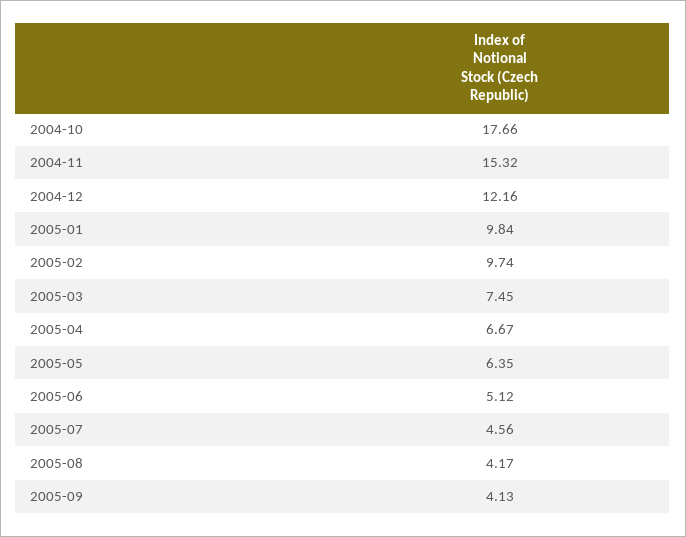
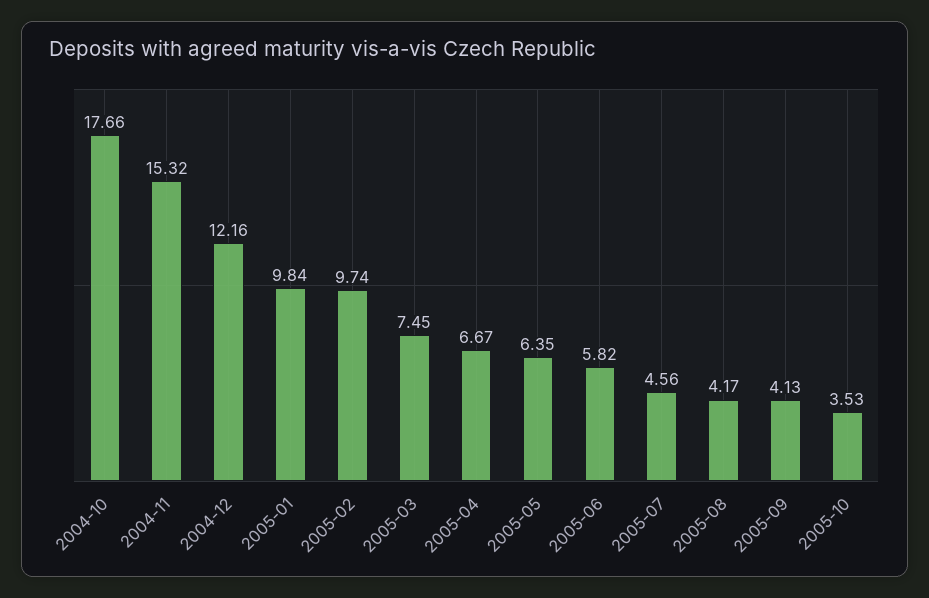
2005-06: 5.12 -> 5.82
2005-10: none -> 3.53

